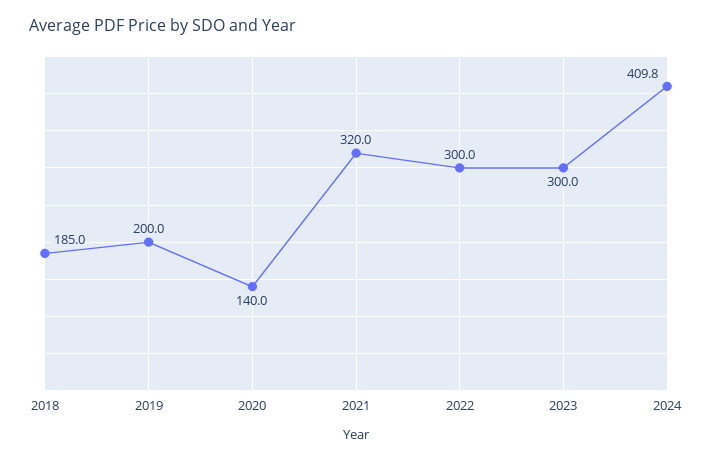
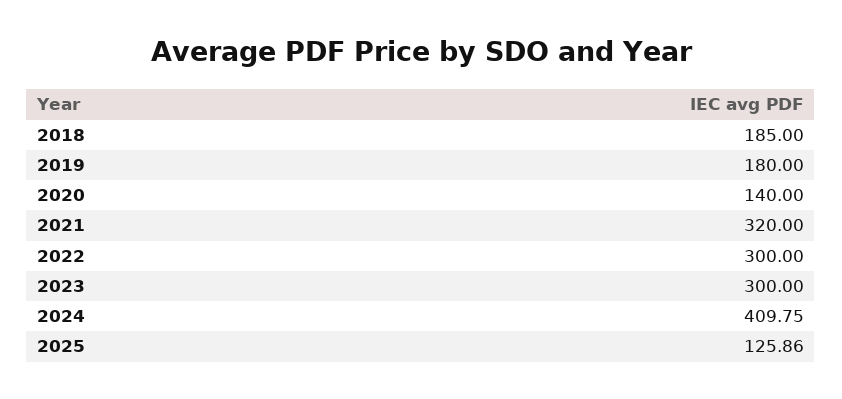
2019: 200 -> 180
2025: none -> 125.86

